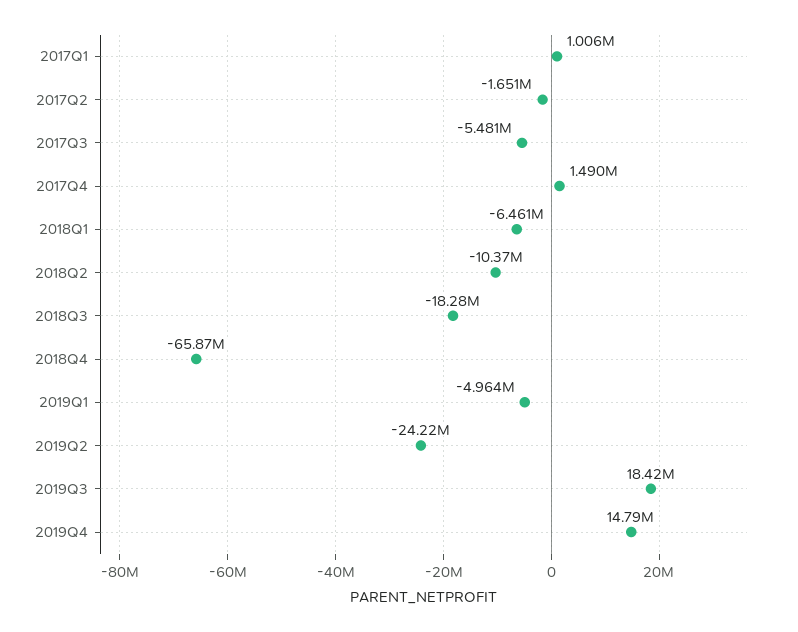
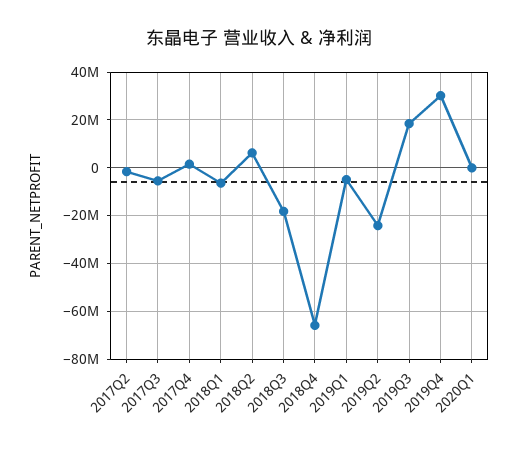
2017Q1: 1006000 -> none
2018Q2: -10370000 -> 5000000
2019Q4: 14790000 -> 30000000
2020Q1: none -> 0

